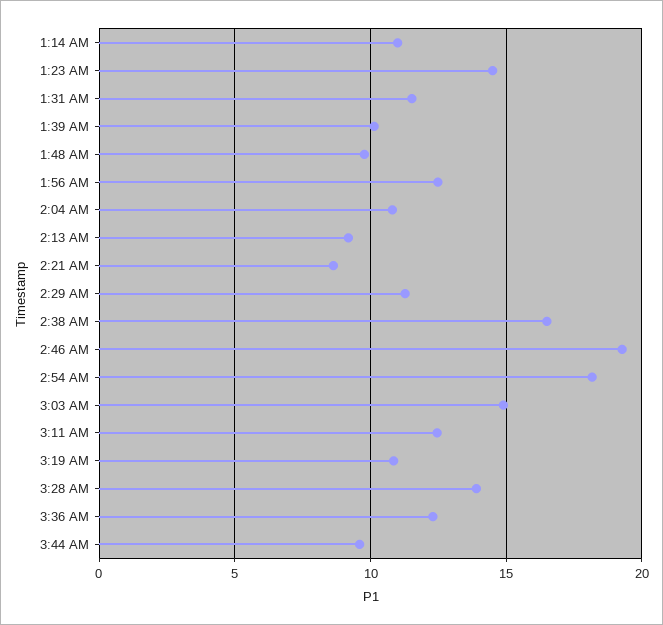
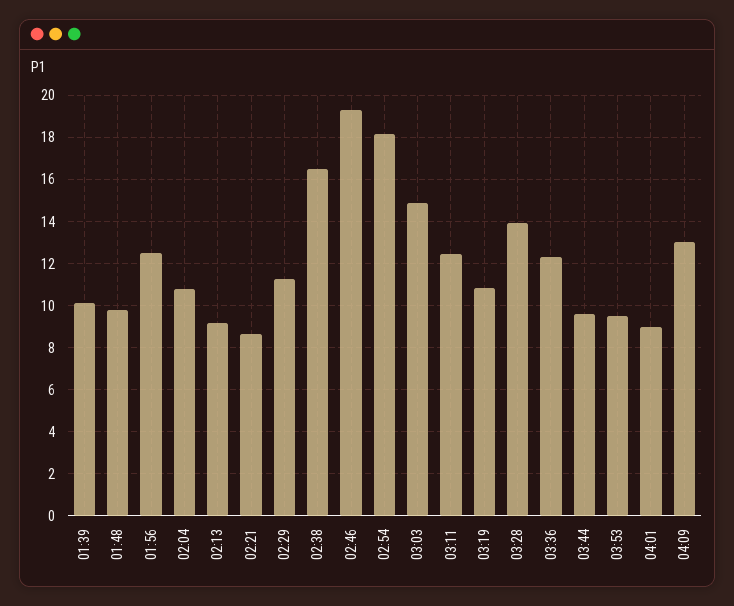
1:14 AM: 11 -> none
1:23 AM: 14.5 -> none
1:31 AM: 11.5 -> none
03:53: none -> 9.5
04:01: none -> 9
04:09: none -> 13

